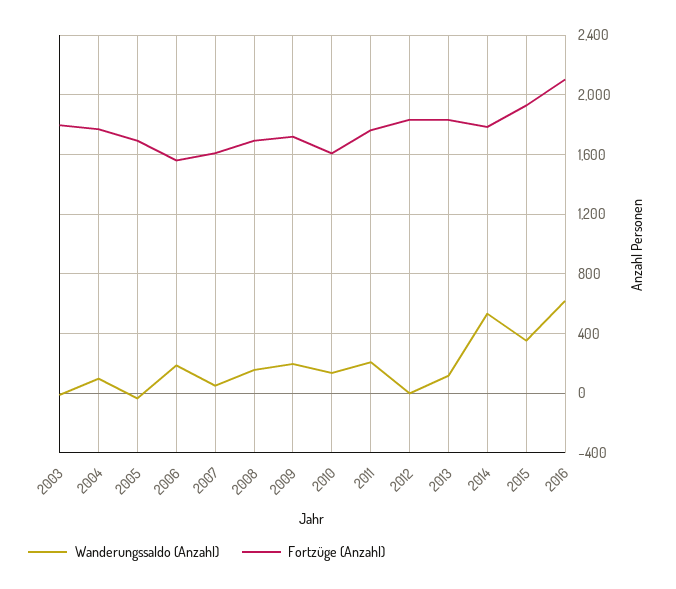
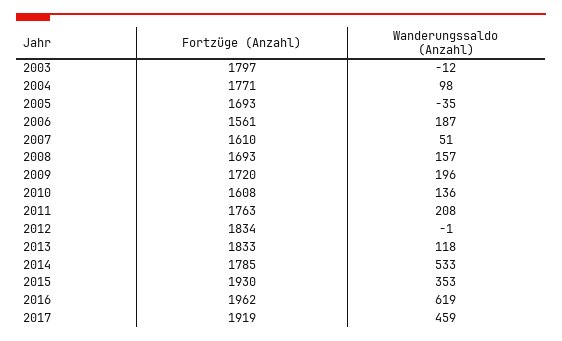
Fortzüge (Anzahl), 2016: 2100 -> 1962
Fortzüge (Anzahl), 2017: none -> 1919
Wanderungssaldo (Anzahl), 2017: none -> 459

